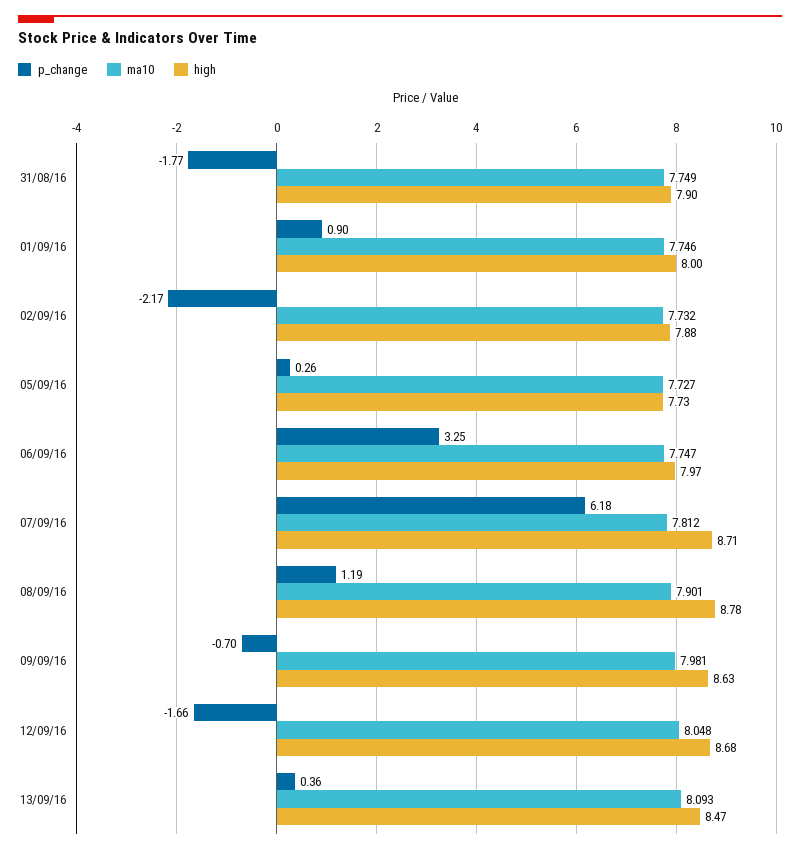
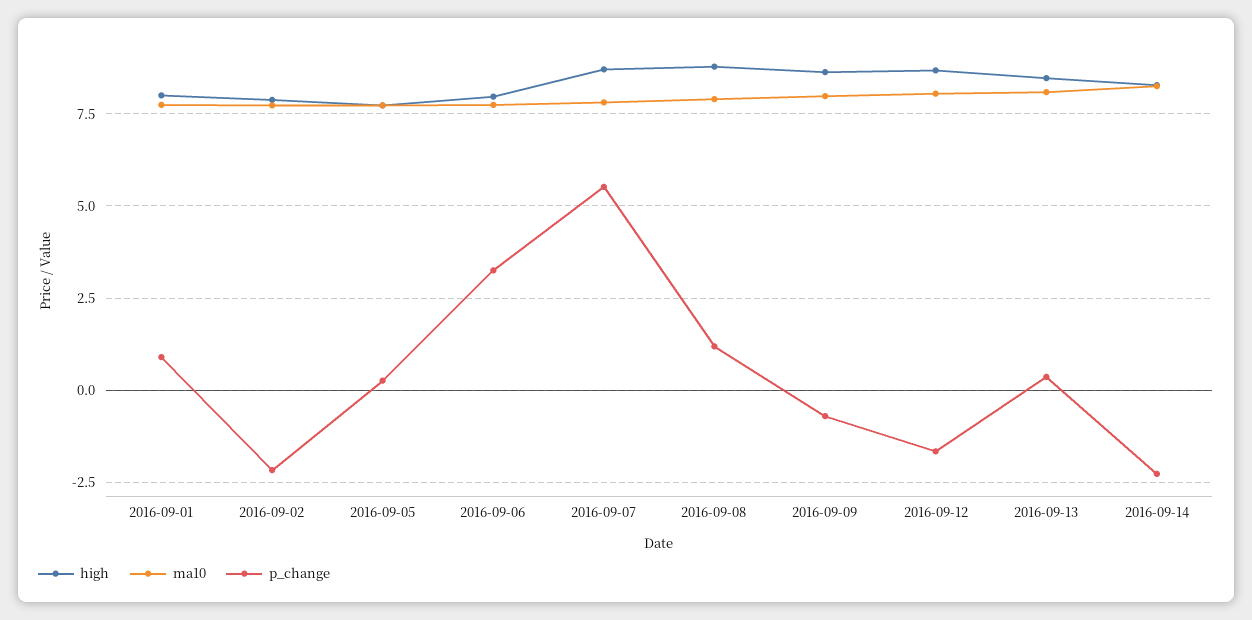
p_change, 31/08/16: -1.77 -> none
ma10, 31/08/16: 7.749 -> none
high, 31/08/16: 7.9 -> none
p_change, 07/09/16: 6.18 -> 5.5
high, 2016-09-14: none -> 8.25
ma10, 2016-09-14: none -> 8.25
p_change, 2016-09-14: none -> -2.25

